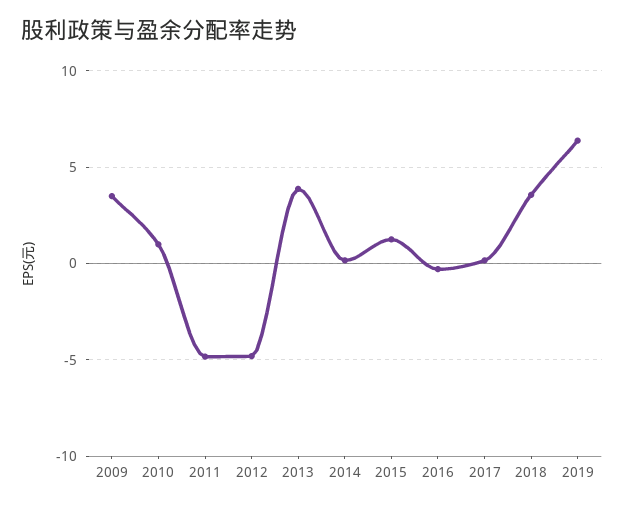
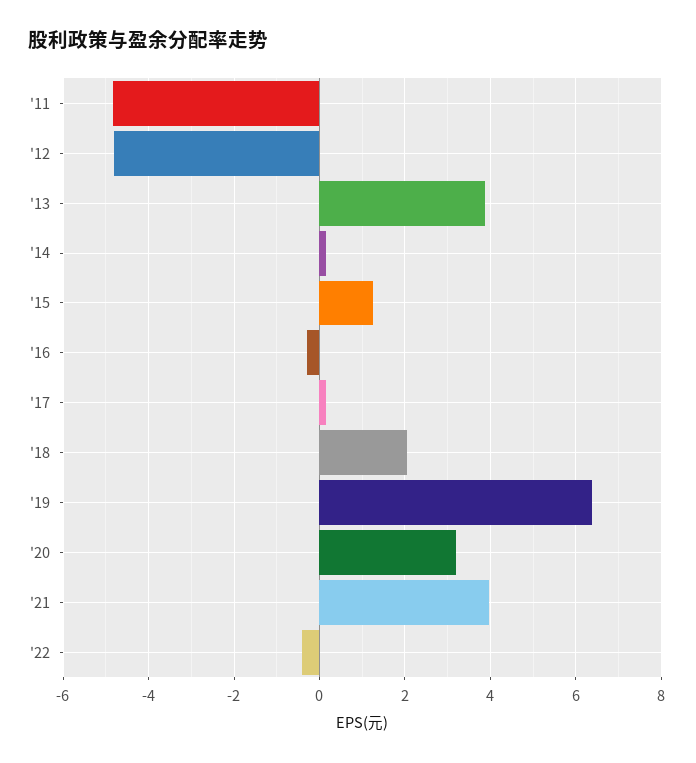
2009: 3.5 -> none
2010: 1 -> none
2018: 3.5 -> 2
'20: none -> 3.2
'21: none -> 4
'22: none -> -0.4

